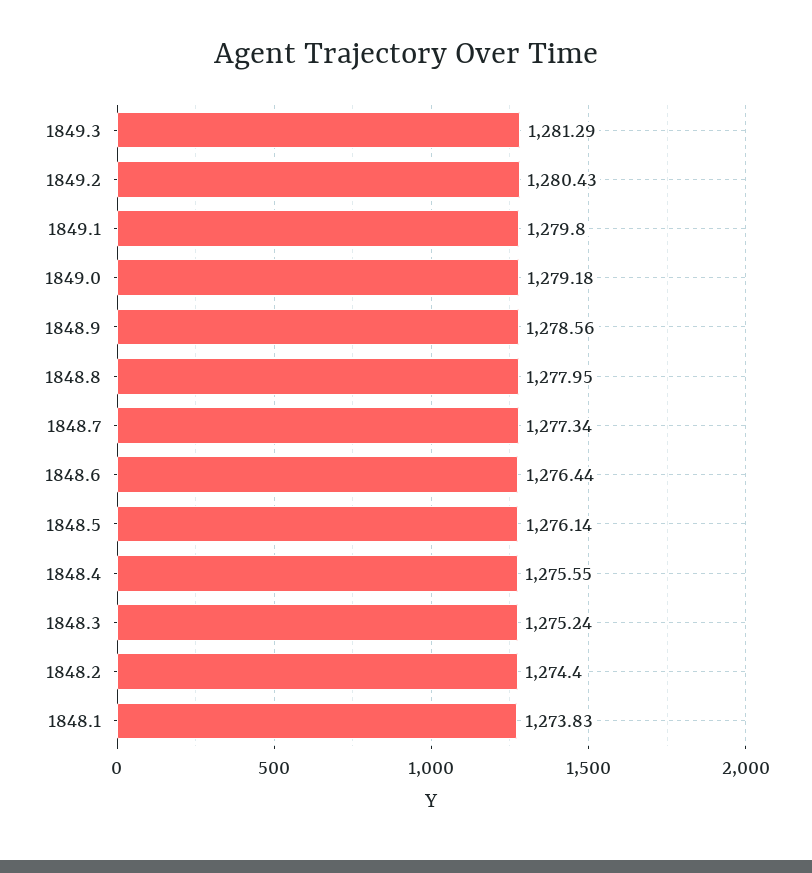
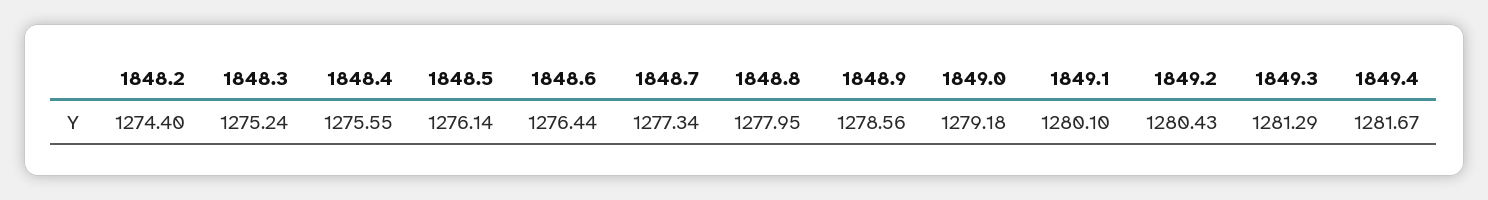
1849.1: 1279.8 -> 1280.1
1848.1: 1273.83 -> none
1849.4: none -> 1281.67

